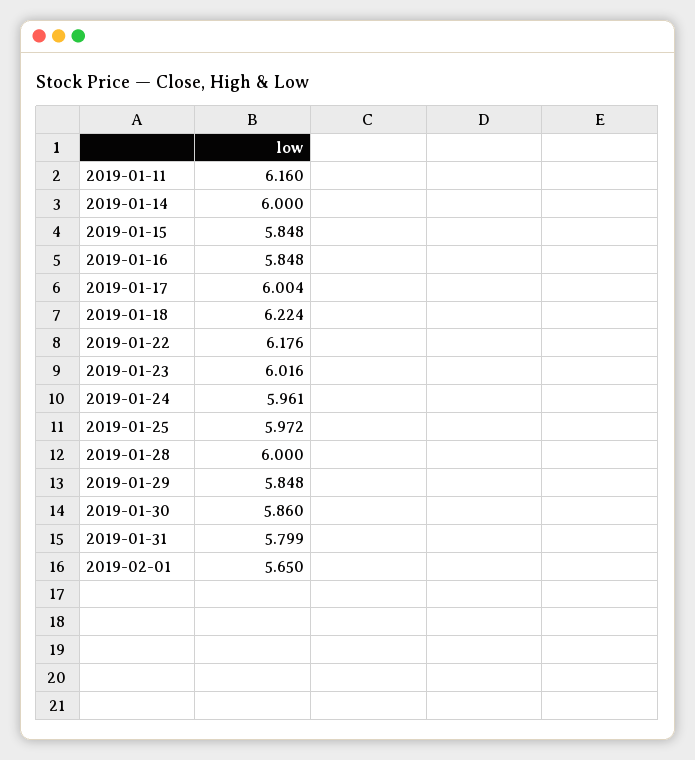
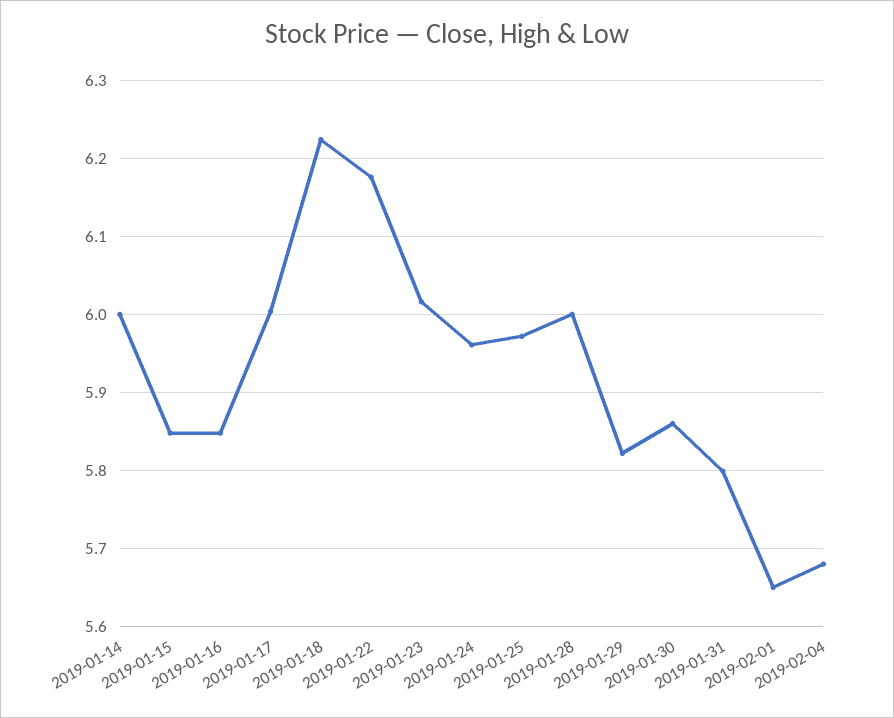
2019-01-11: 6.16 -> none
2019-01-29: 5.848 -> 5.82
2019-02-04: none -> 5.68

